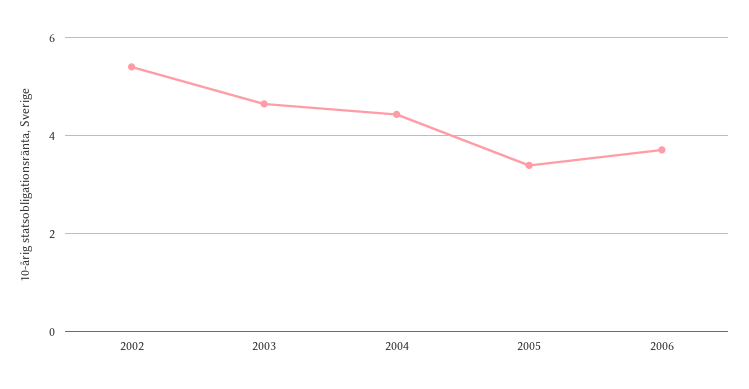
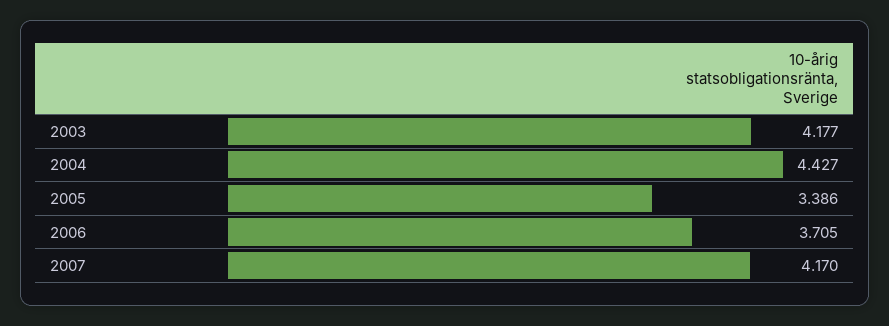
2002: 5.4 -> none
2003: 4.6 -> 4.177
2007: none -> 4.17

